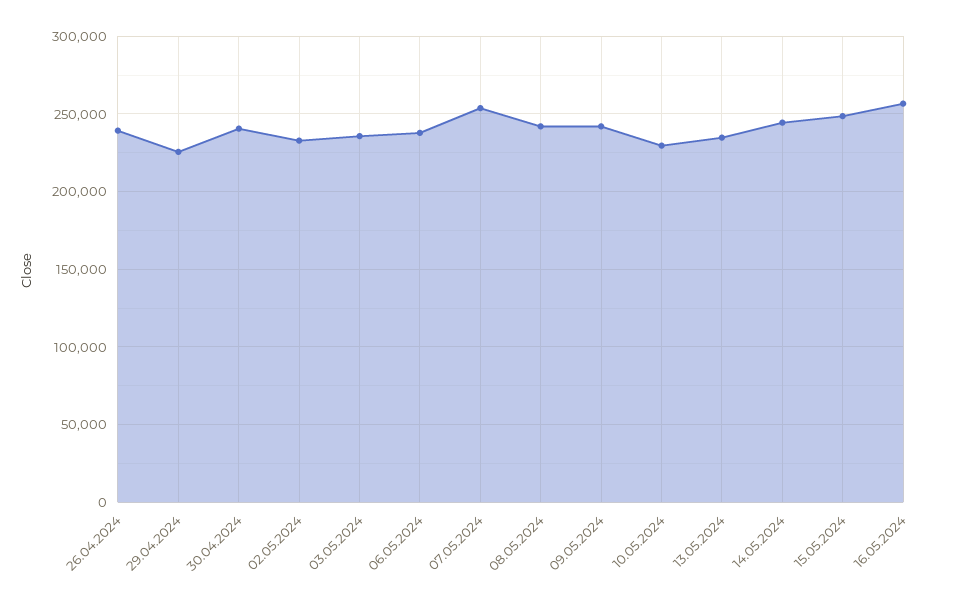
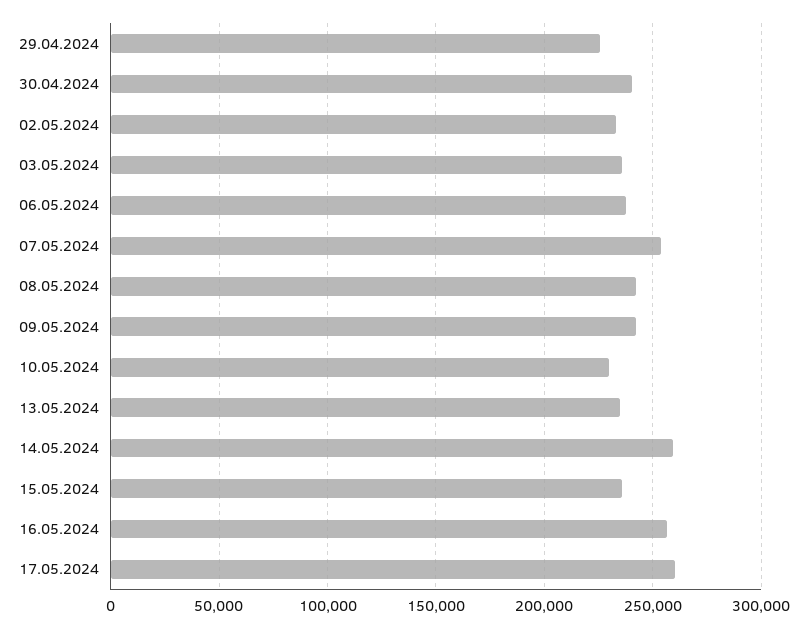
26.04.2024: 240000 -> none
14.05.2024: 245000 -> 260000
15.05.2024: 250000 -> 235000
17.05.2024: none -> 260000

